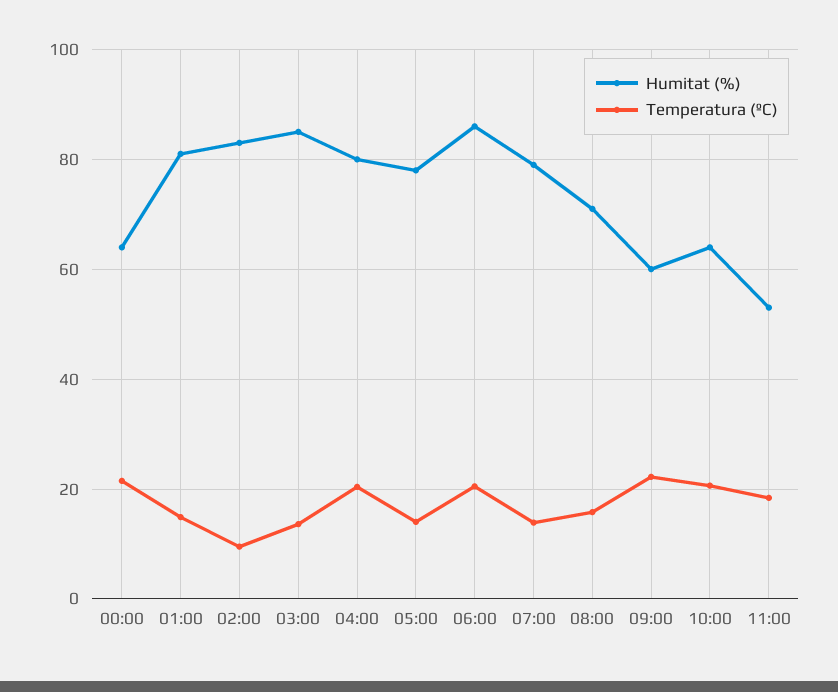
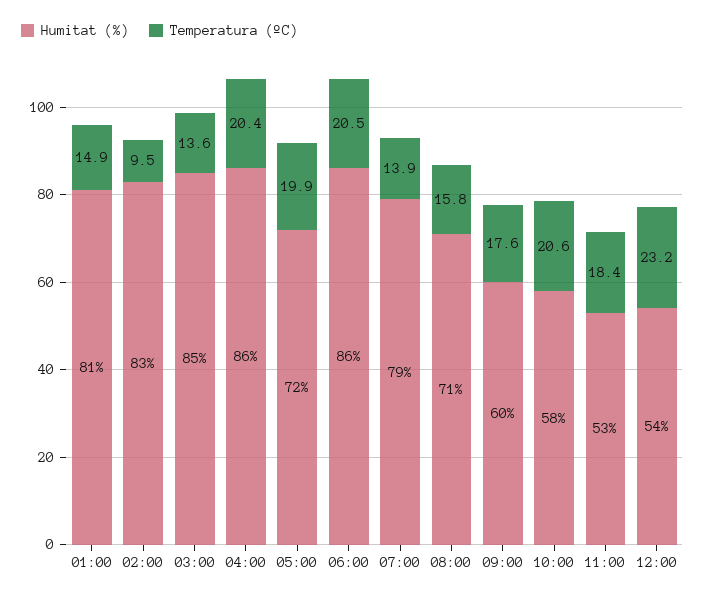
Humitat (%), 00:00: 64 -> none
Temperatura (ºC), 00:00: 22 -> none
Humitat (%), 04:00: 80 -> 86
Humitat (%), 05:00: 78 -> 72
Temperatura (ºC), 05:00: 14 -> 19.9
Temperatura (ºC), 09:00: 22 -> 17.6
Humitat (%), 10:00: 64 -> 58
Humitat (%), 12:00: none -> 54
Temperatura (ºC), 12:00: none -> 23.2

